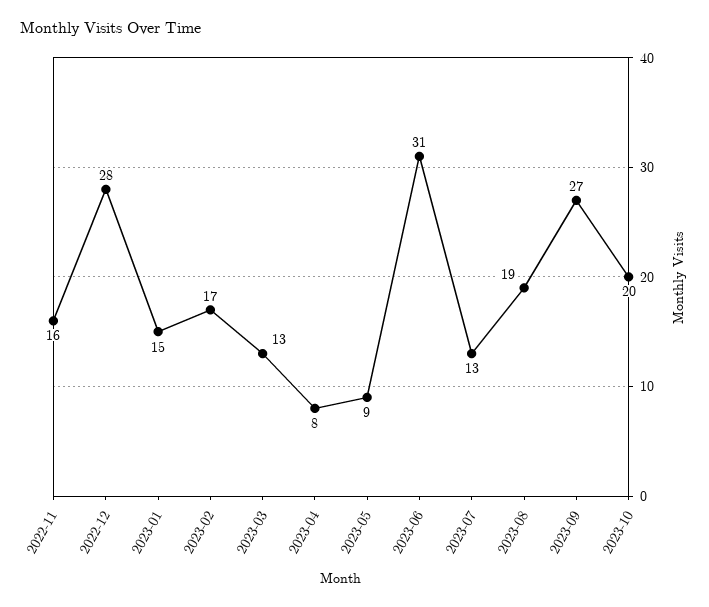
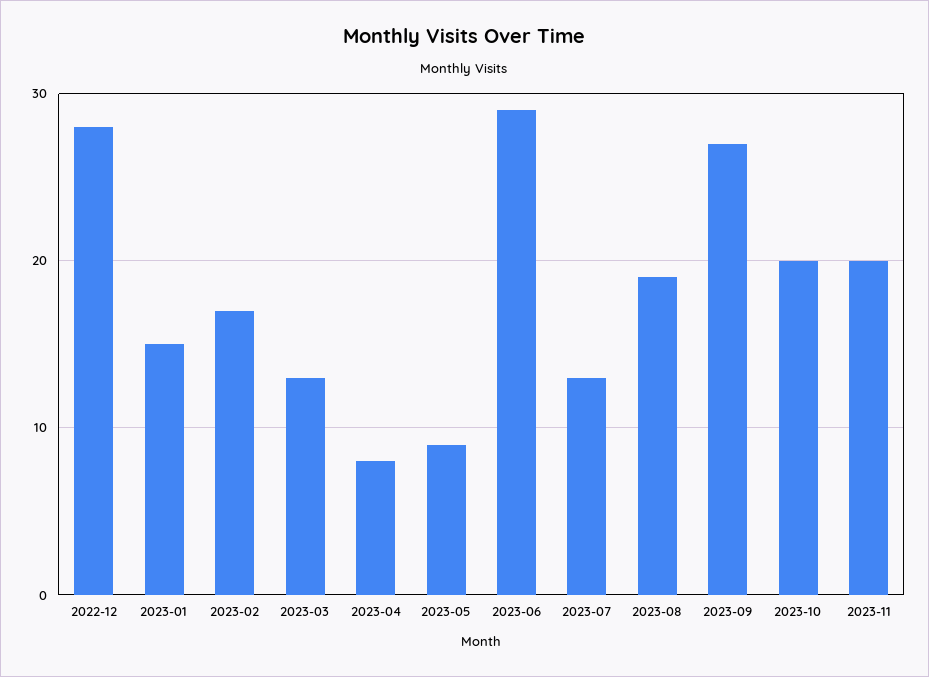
2022-11: 16 -> none
2023-06: 31 -> 29
2023-11: none -> 20

